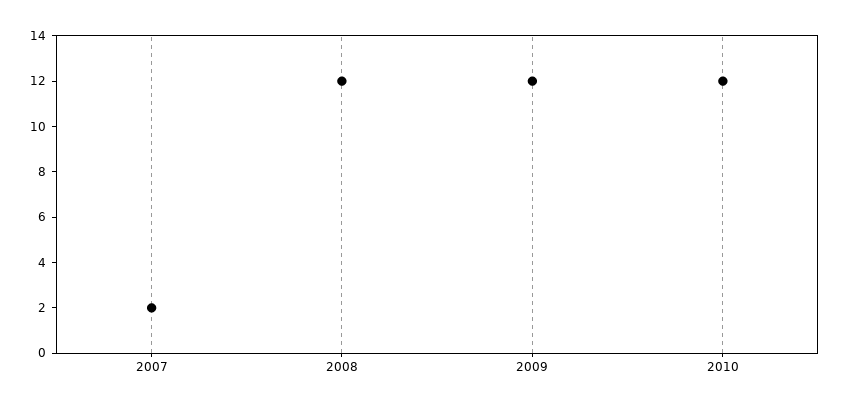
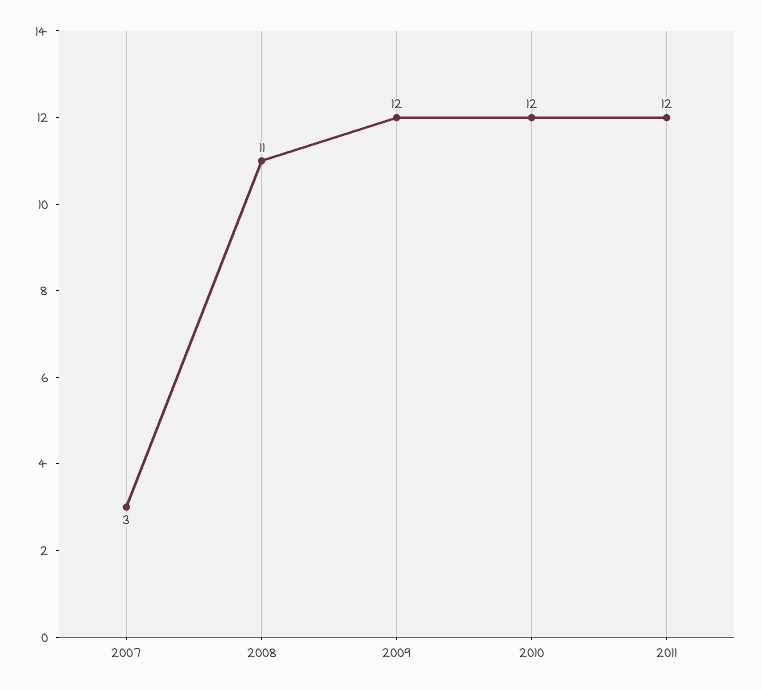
2007: 2 -> 3
2008: 12 -> 11
2011: none -> 12

